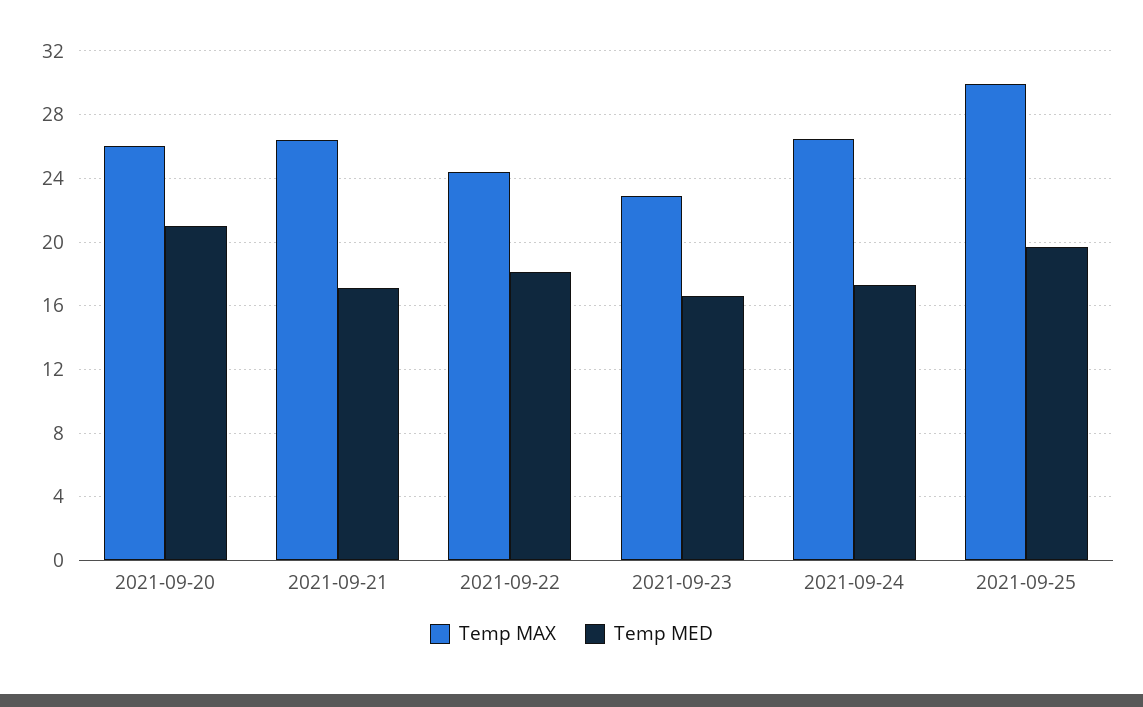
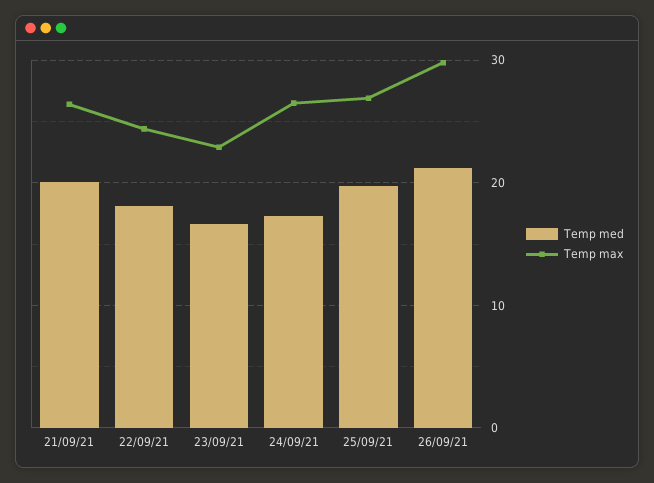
Temp MAX, 2021-09-20: 26 -> none
Temp MED, 2021-09-20: 21 -> none
Temp MED, 2021-09-21: 17 -> 20
Temp MAX, 2021-09-25: 30 -> 27
Temp MED, 26/09/21: none -> 21
Temp MAX, 26/09/21: none -> 30

